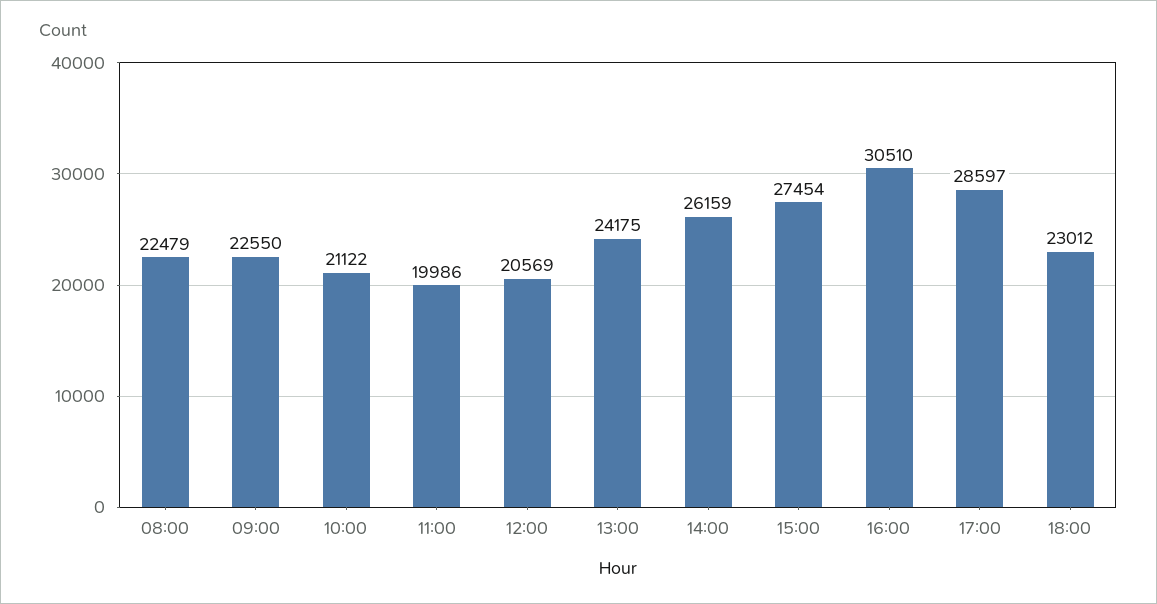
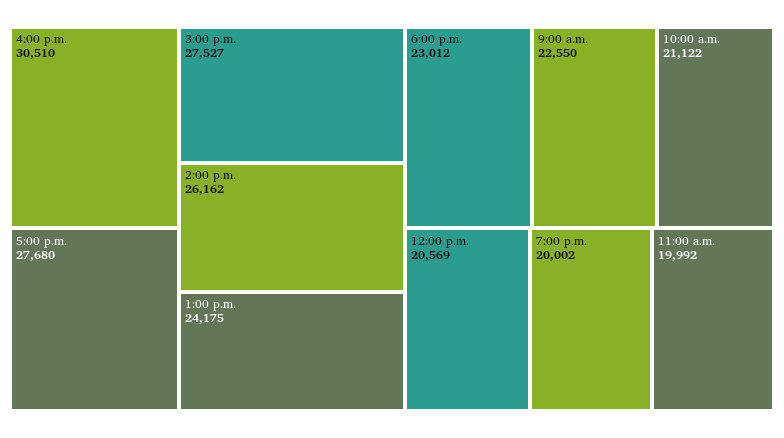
08:00: 22479 -> none
11:00: 19986 -> 19992
14:00: 26159 -> 26162
15:00: 27454 -> 27527
17:00: 28597 -> 27680
7:00 p.m.: none -> 20002

